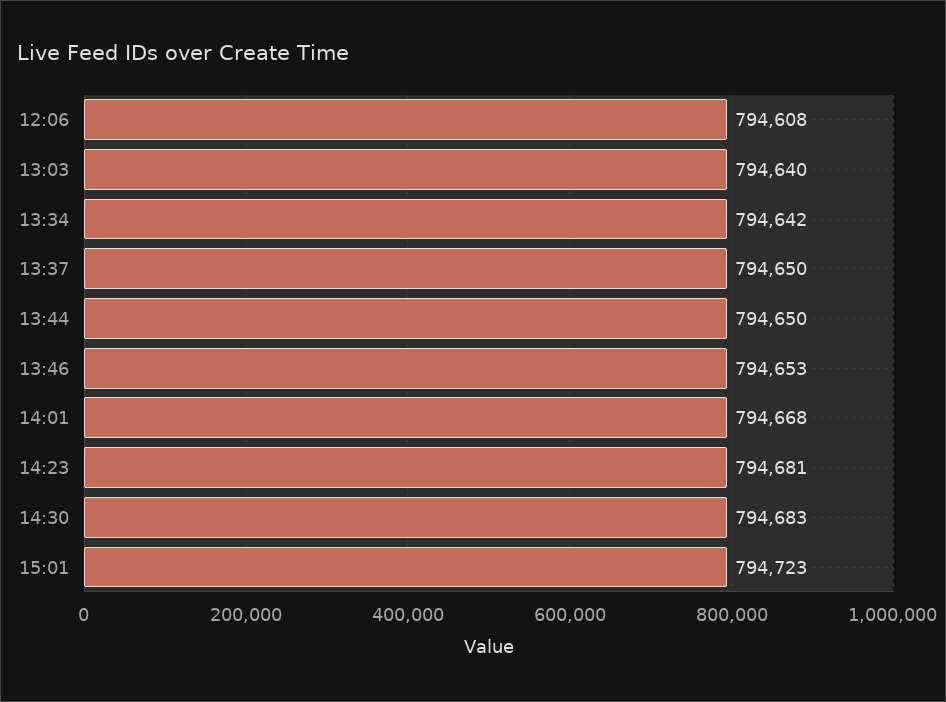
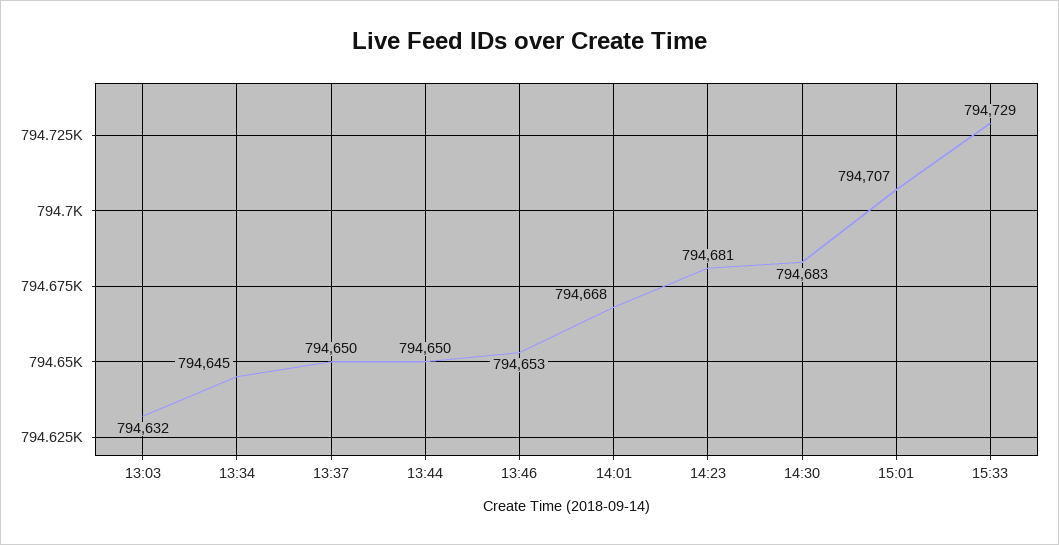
12:06: 794608 -> none
13:03: 794640 -> 794632
13:34: 794642 -> 794645
15:01: 794723 -> 794707
15:33: none -> 794729

